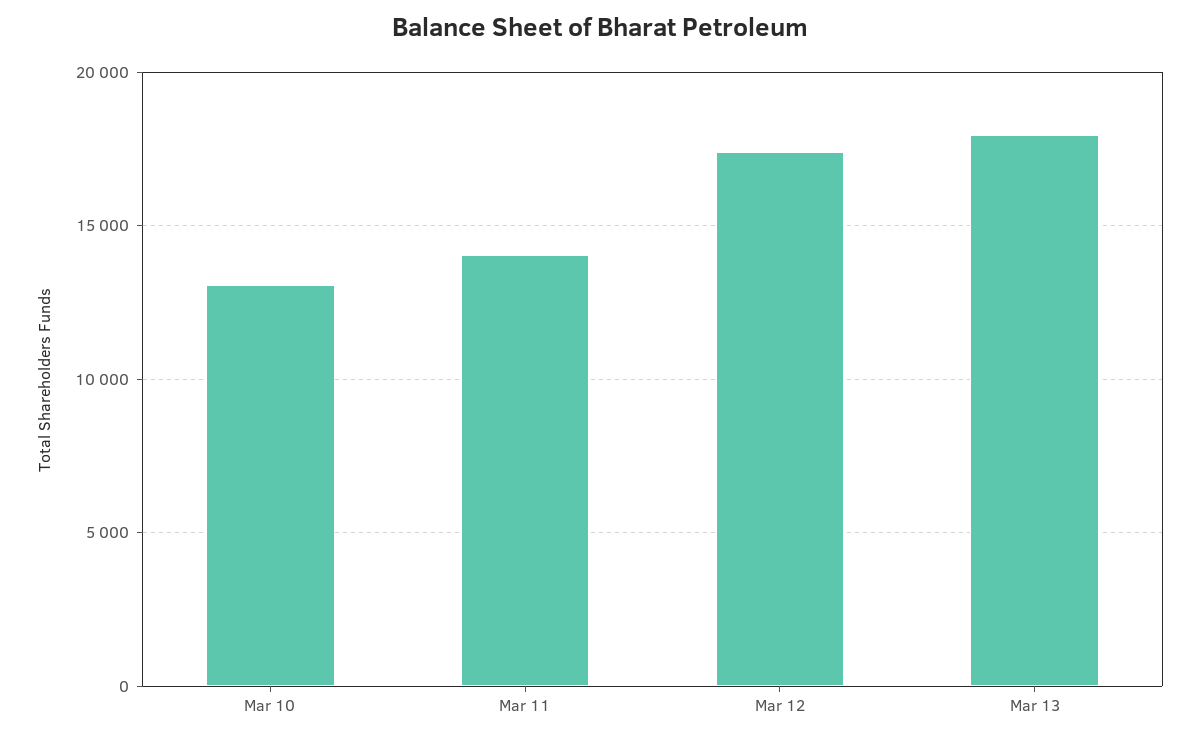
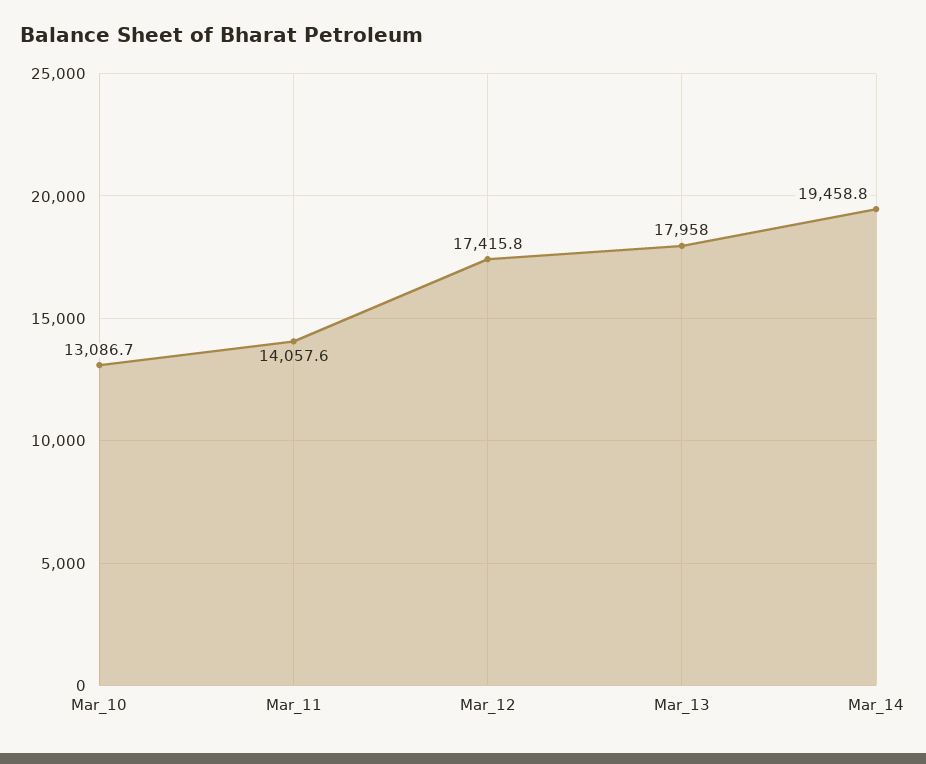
Mar_14: none -> 19458.8

